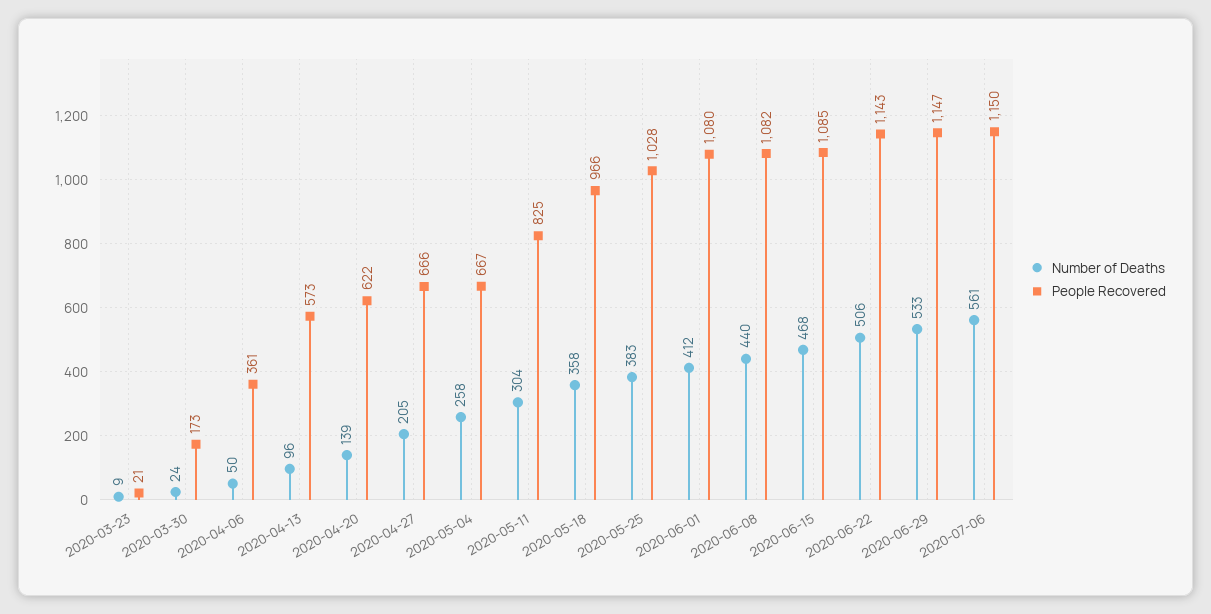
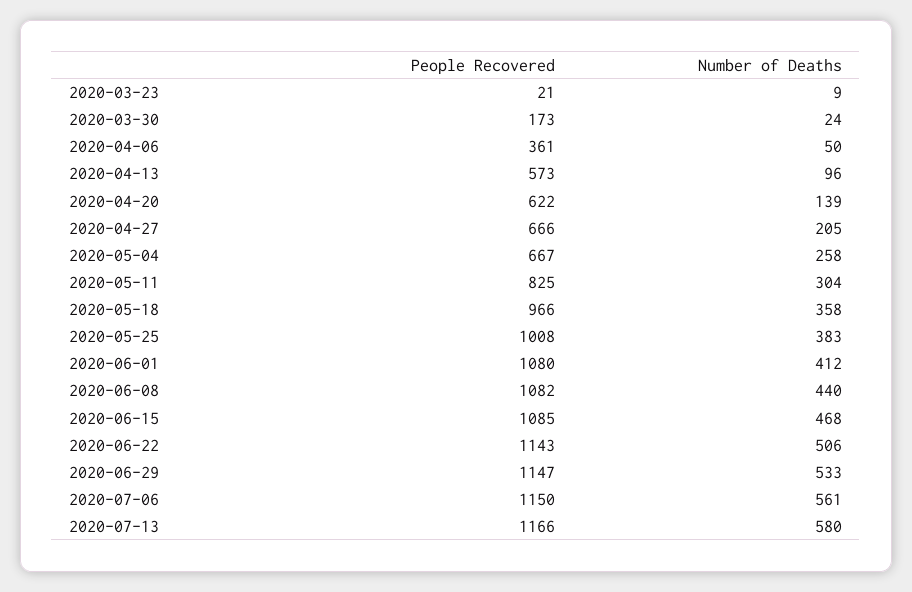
People Recovered, 2020-05-25: 1028 -> 1008
People Recovered, 2020-07-13: none -> 1166
Number of Deaths, 2020-07-13: none -> 580

